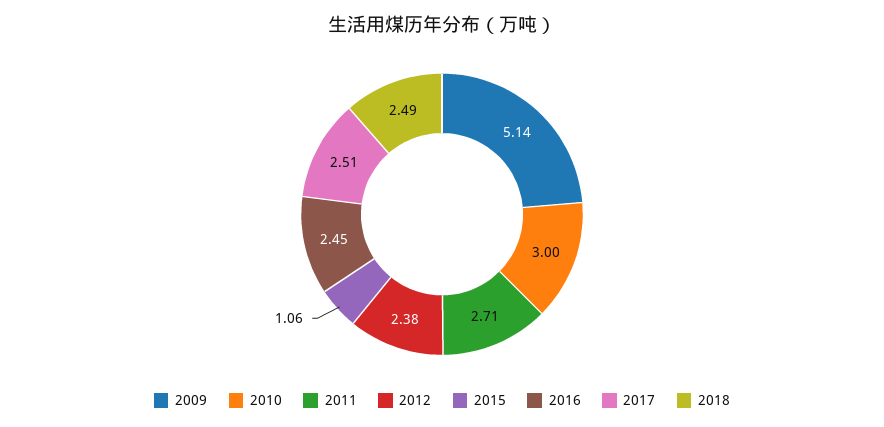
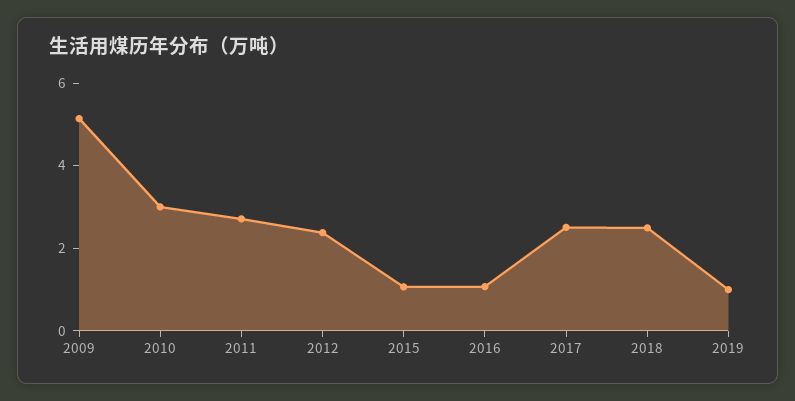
2016: 2.45 -> 1
2019: none -> 1

